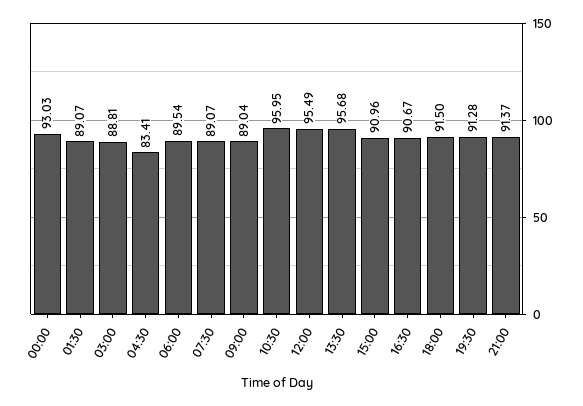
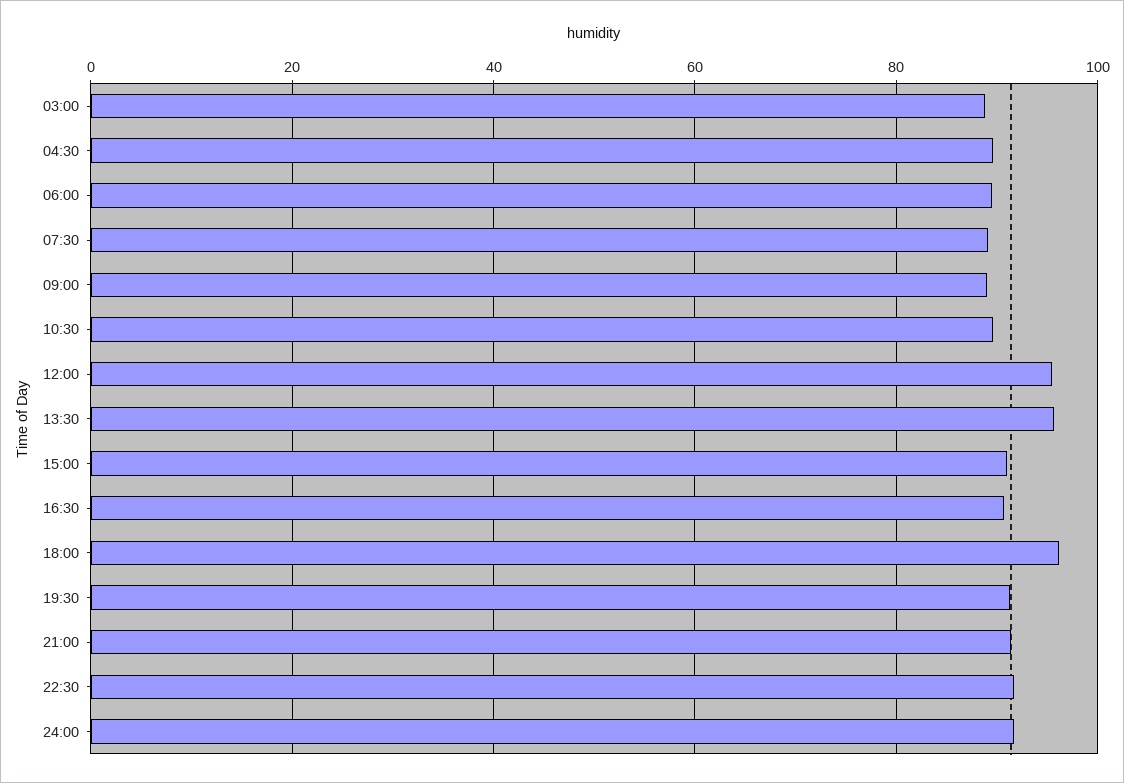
00:00: 93.03 -> none
01:30: 89.07 -> none
04:30: 83.41 -> 90
10:30: 95.95 -> 90
18:00: 91.5 -> 96
22:30: none -> 92
24:00: none -> 92

